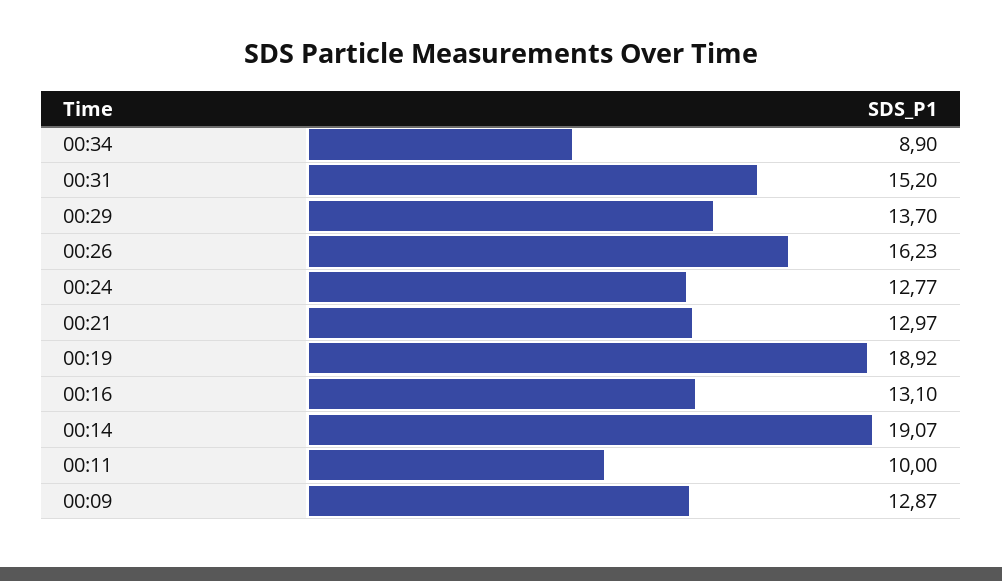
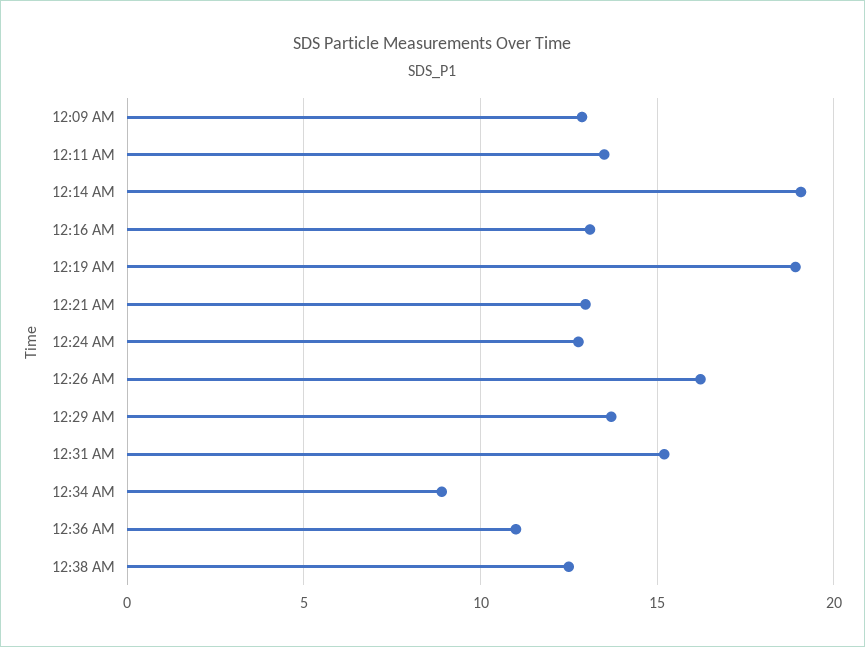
00:11: 10 -> 13.5
12:36 AM: none -> 11
12:38 AM: none -> 12.5

